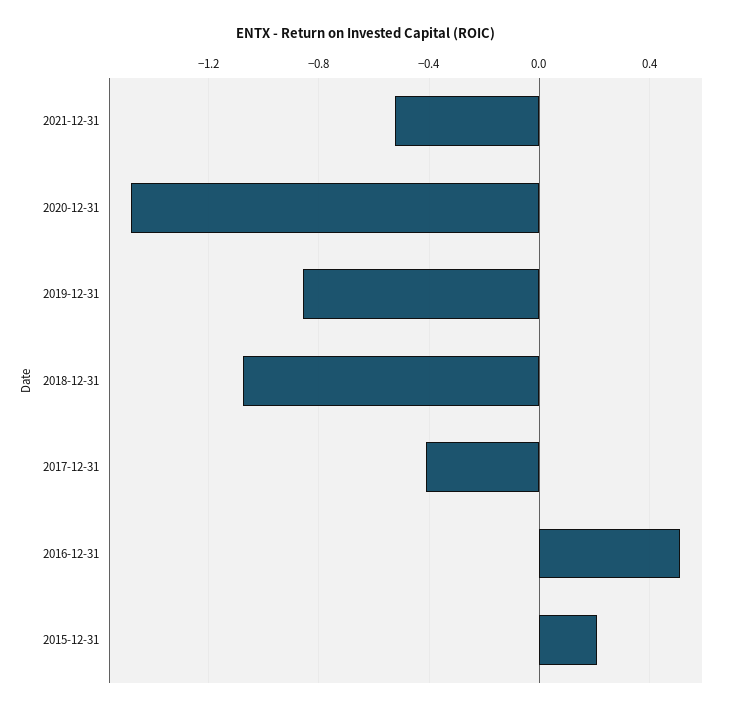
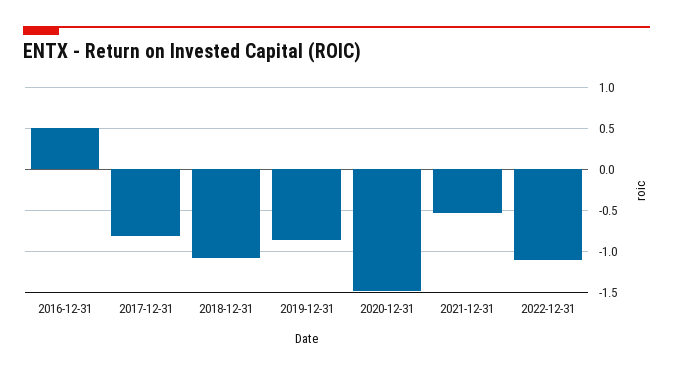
2017-12-31: -0.4 -> -0.8
2015-12-31: 0.2 -> none
2022-12-31: none -> -1.1

